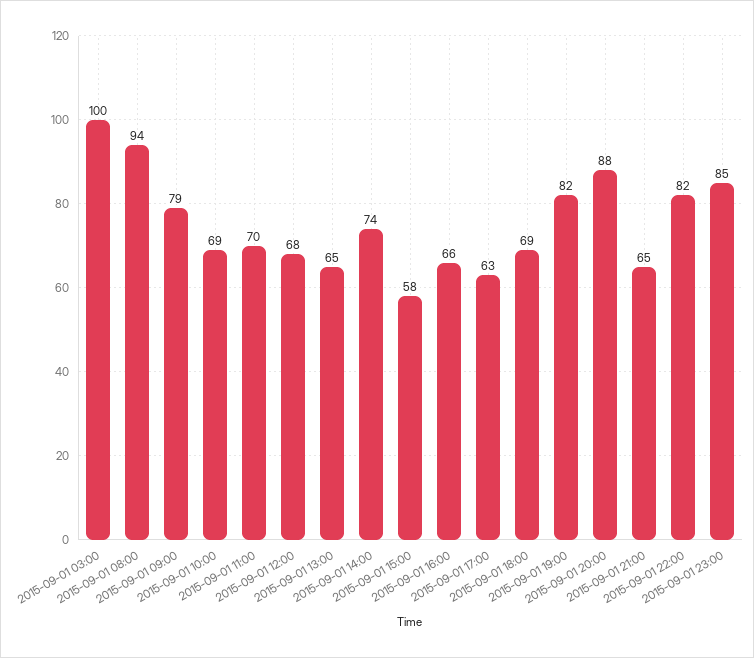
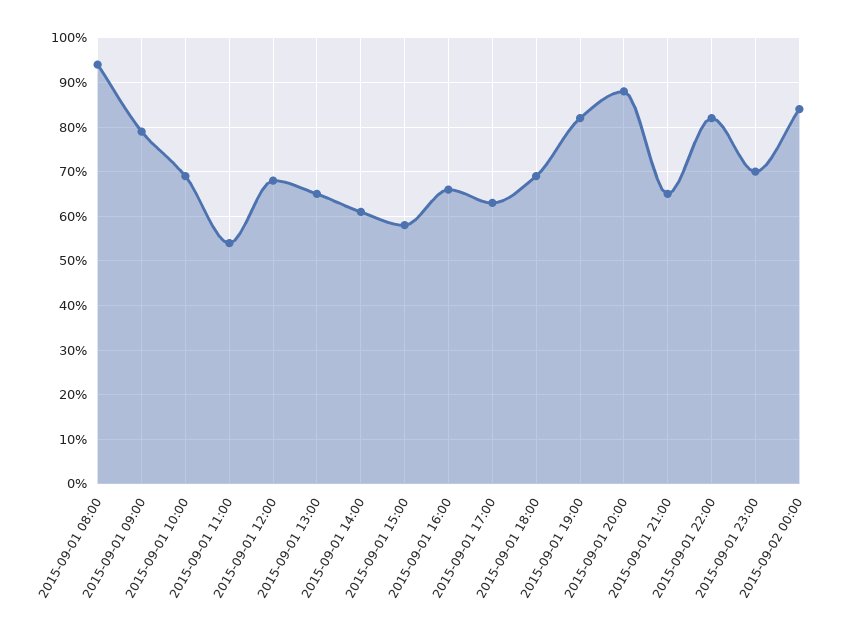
2015-09-01 03:00: 100 -> none
2015-09-01 11:00: 70 -> 55
2015-09-01 14:00: 74 -> 60
2015-09-01 23:00: 85 -> 70
2015-09-02 00:00: none -> 85

